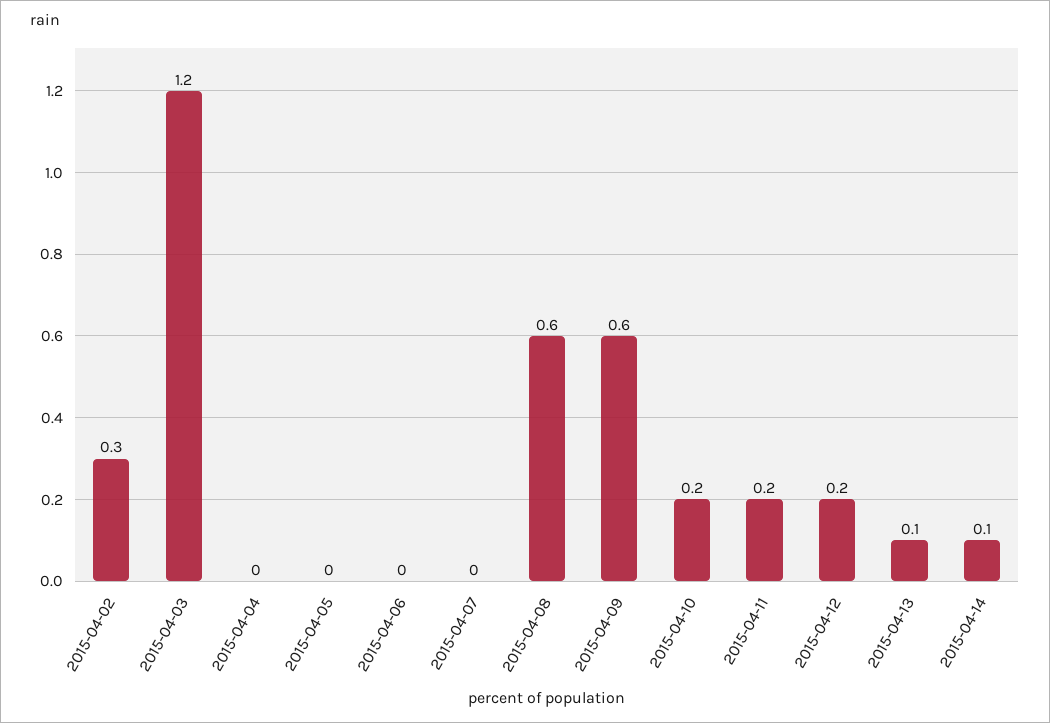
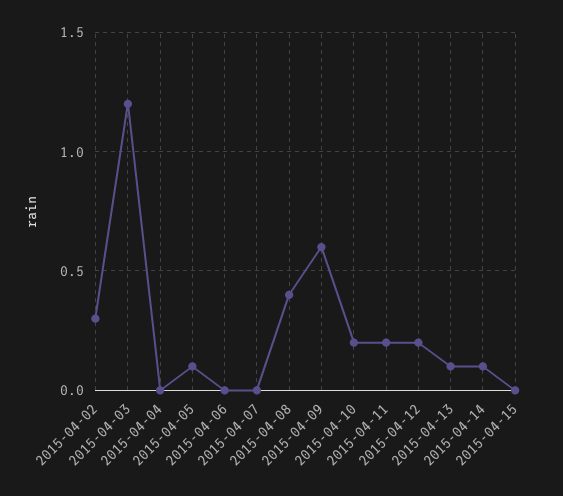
2015-04-05: 0 -> 0.1
2015-04-08: 0.6 -> 0.4
2015-04-15: none -> 0

